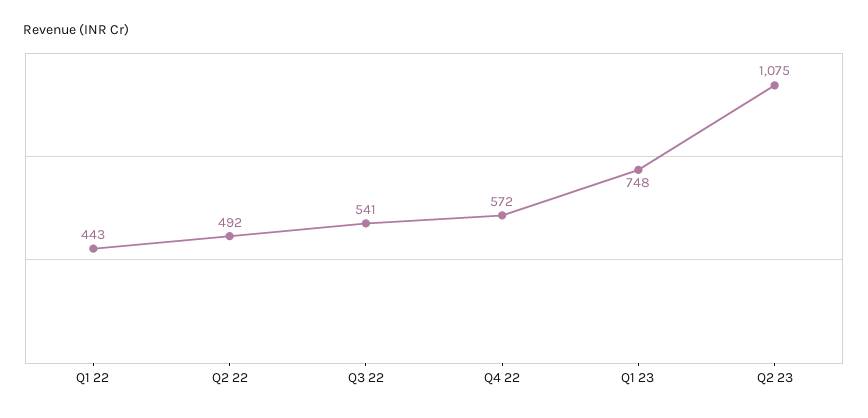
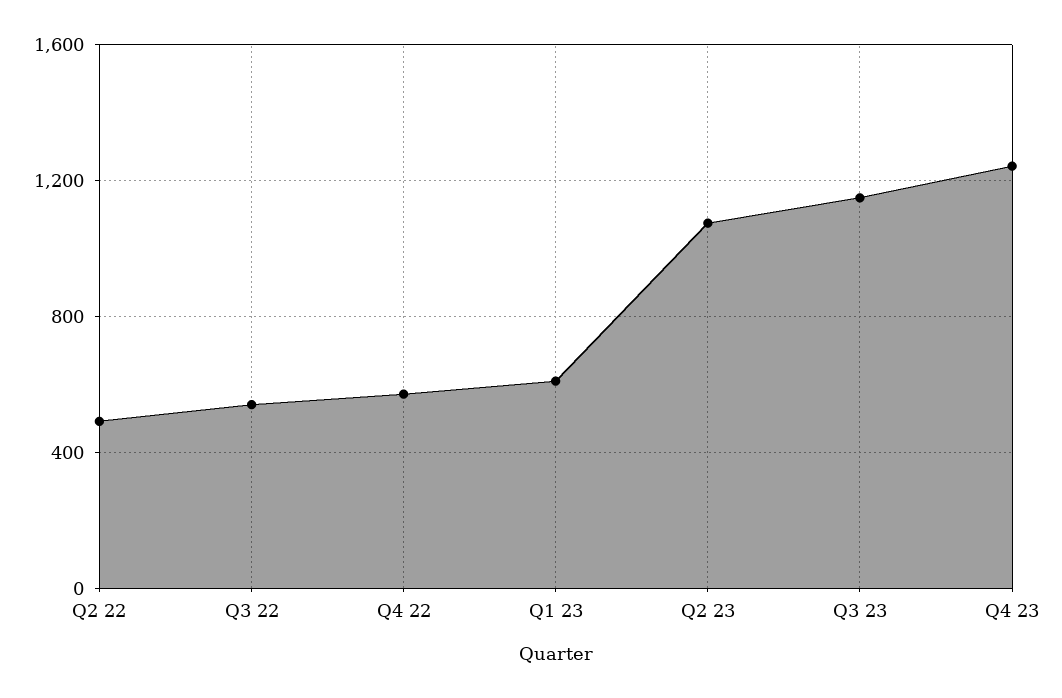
Q1 22: 443 -> none
Q1 23: 748 -> 600
Q3 23: none -> 1150
Q4 23: none -> 1250

